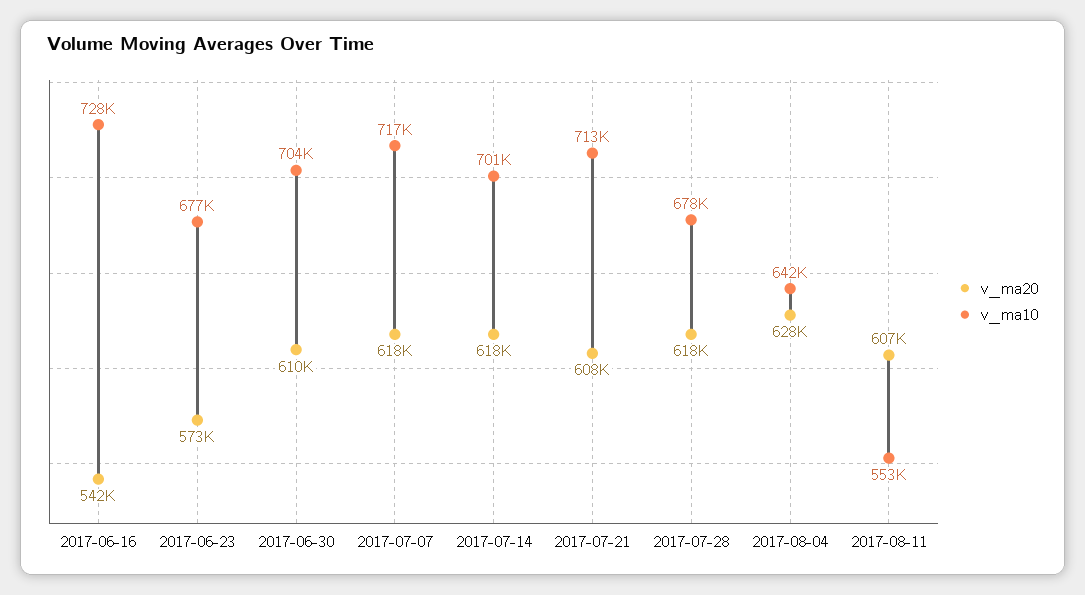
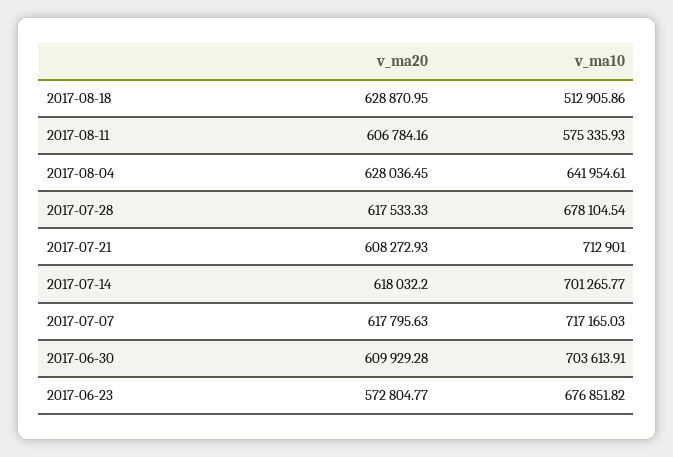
v_ma20, 2017-06-16: 542000 -> none
v_ma10, 2017-06-16: 728000 -> none
v_ma10, 2017-08-11: 553000 -> 575335.93
v_ma20, 2017-08-18: none -> 628870.95
v_ma10, 2017-08-18: none -> 512905.86

